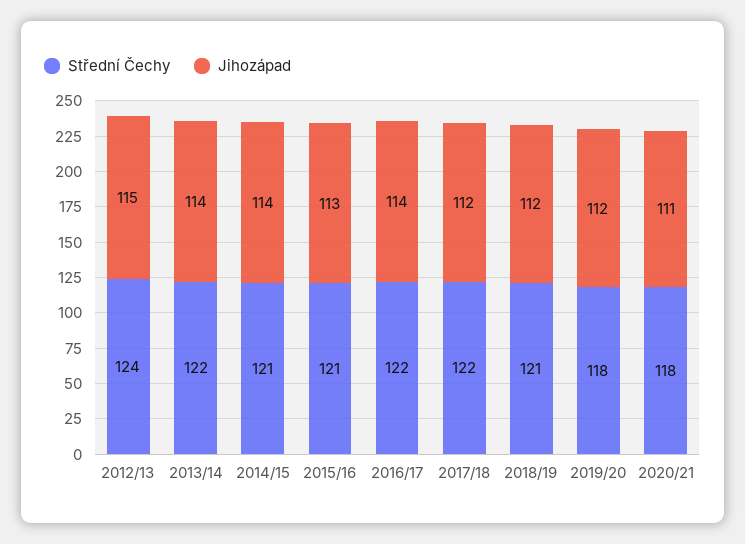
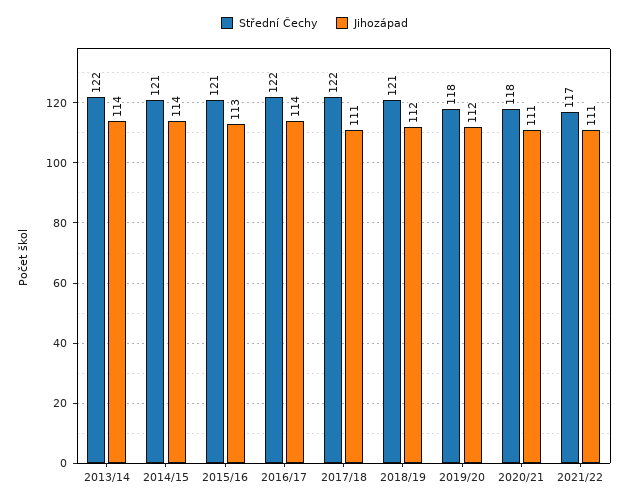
Střední Čechy, 2012/13: 124 -> none
Jihozápad, 2012/13: 115 -> none
Jihozápad, 2017/18: 112 -> 111
Střední Čechy, 2021/22: none -> 117
Jihozápad, 2021/22: none -> 111

